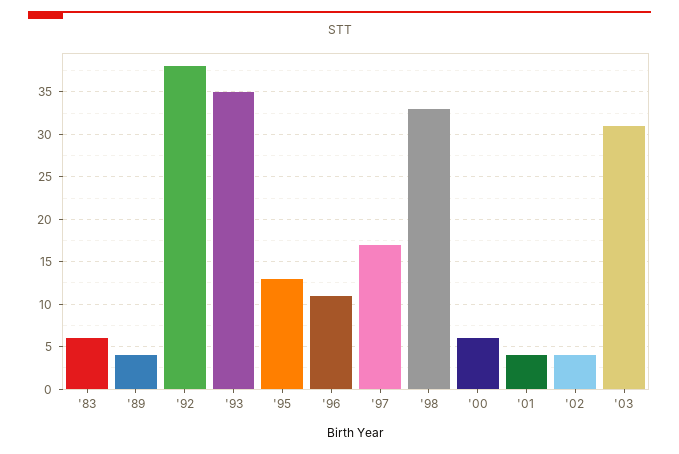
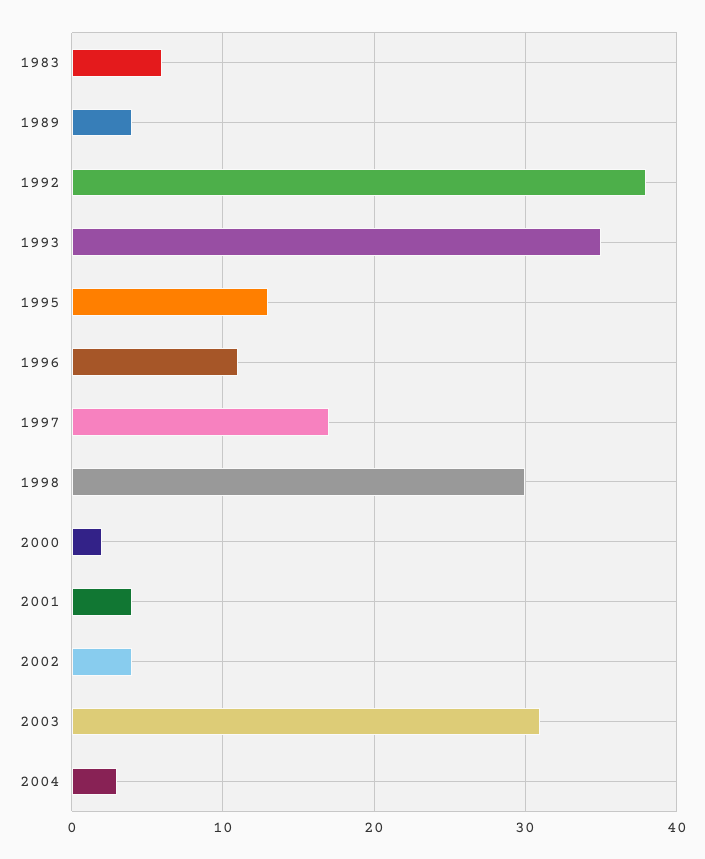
'98: 33 -> 30
'00: 6 -> 2
2004: none -> 3

